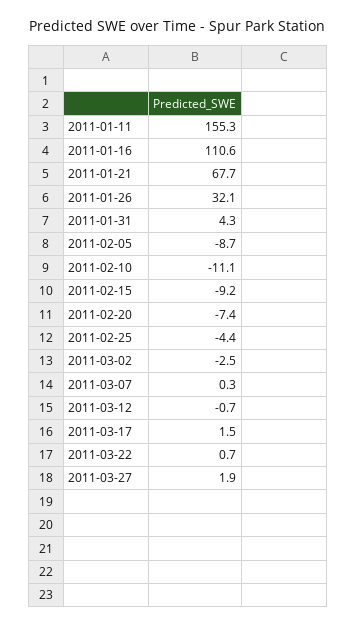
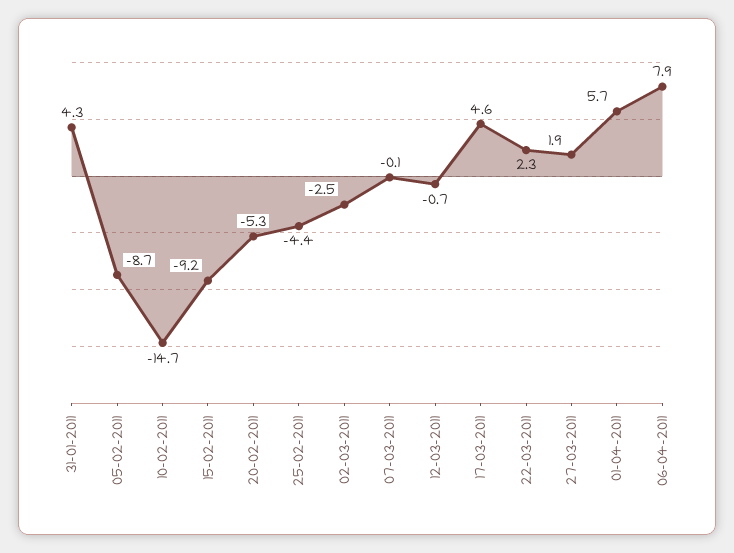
2011-01-11: 155.3 -> none
2011-01-16: 110.6 -> none
2011-01-21: 67.7 -> none
2011-01-26: 32.1 -> none
2011-02-10: -11.1 -> -14.7
2011-02-20: -7.4 -> -5.3
2011-03-07: 0.3 -> -0.1
2011-03-17: 1.5 -> 4.6
2011-03-22: 0.7 -> 2.3
01-04-2011: none -> 5.7
06-04-2011: none -> 7.9

